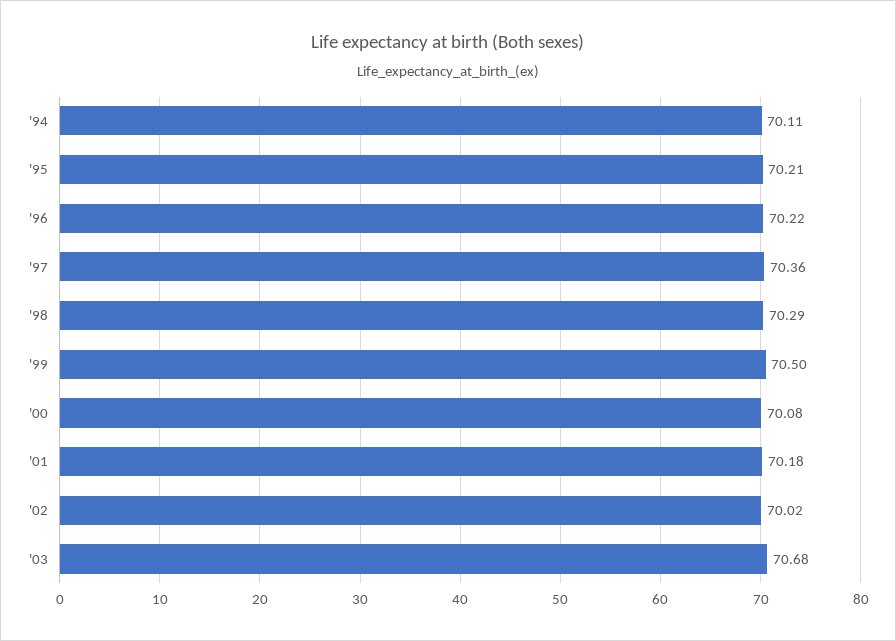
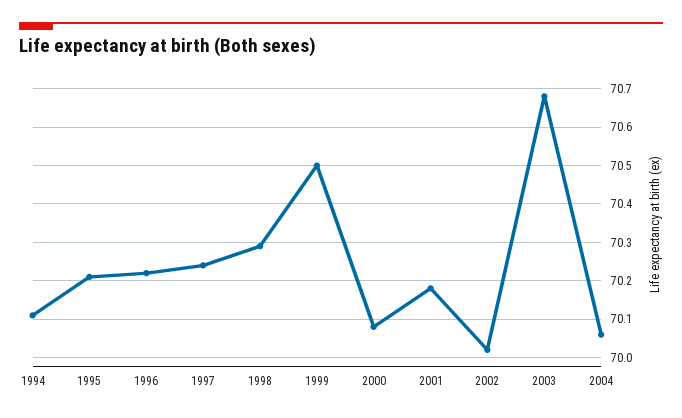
'97: 70.36 -> 70.25
2004: none -> 70.05

